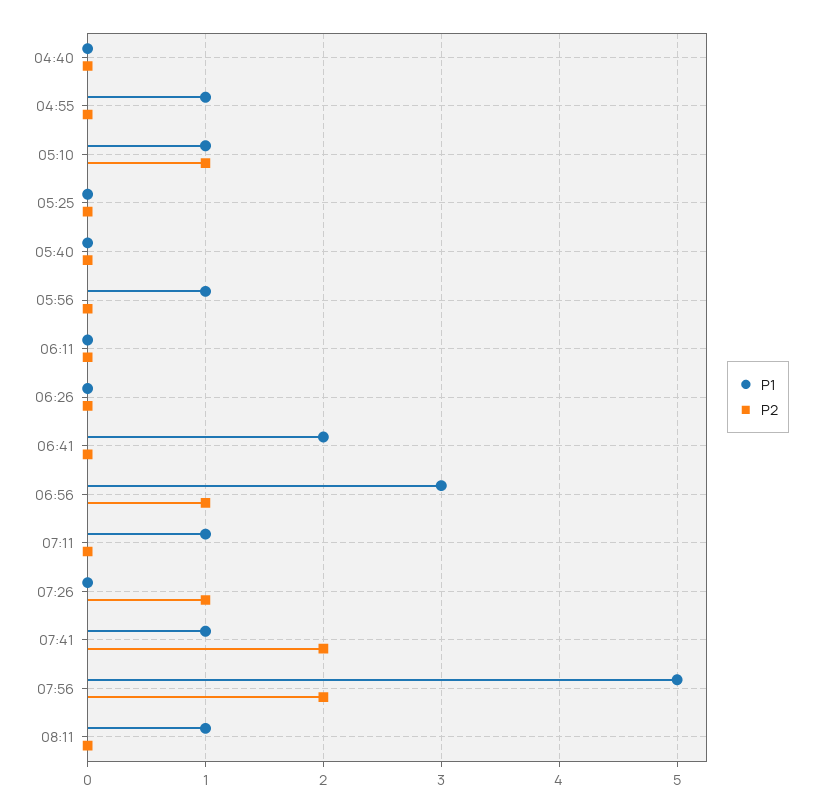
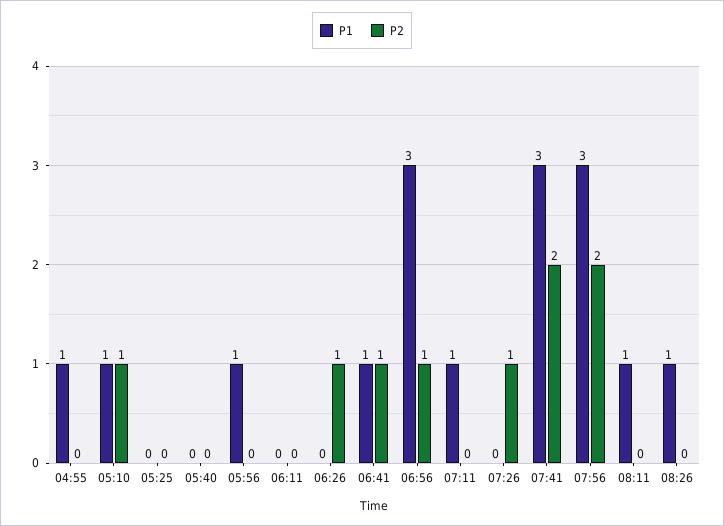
P1, 04:40: 0 -> none
P2, 04:40: 0 -> none
P2, 06:26: 0 -> 1
P1, 06:41: 2 -> 1
P2, 06:41: 0 -> 1
P1, 07:41: 1 -> 3
P1, 07:56: 5 -> 3
P1, 08:26: none -> 1
P2, 08:26: none -> 0

